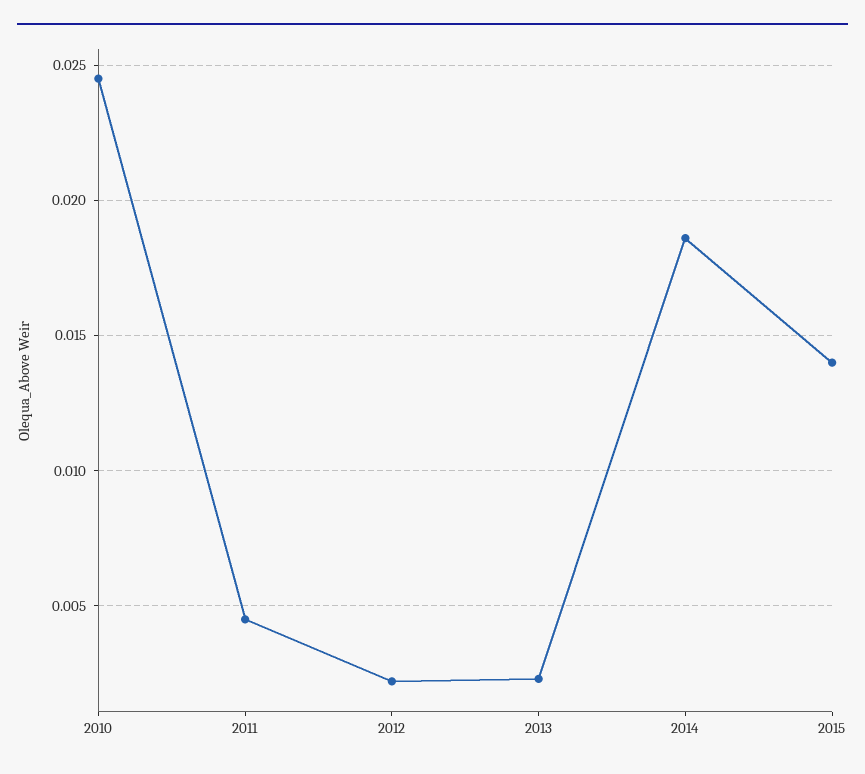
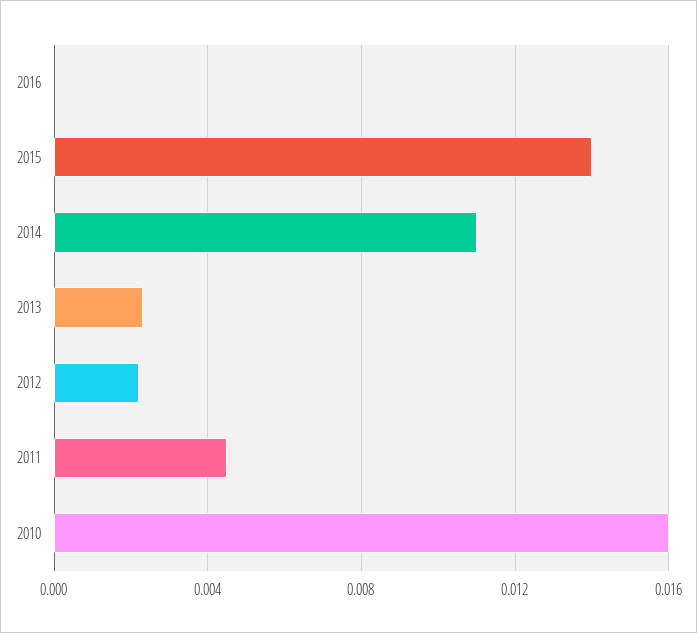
2010: 0.0245 -> 0.016
2014: 0.0185 -> 0.011
2016: none -> 0

